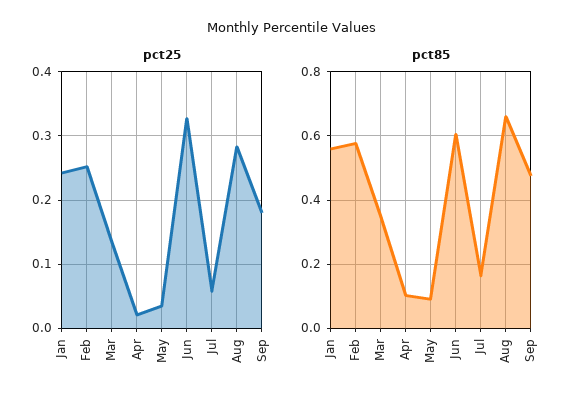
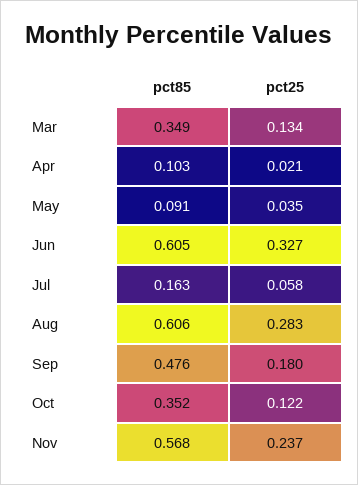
pct25, Jan: 0.24 -> none
pct25, Feb: 0.25 -> none
pct85, Jan: 0.56 -> none
pct85, Feb: 0.58 -> none
pct85, Aug: 0.66 -> 0.606
pct85, Oct: none -> 0.352
pct25, Oct: none -> 0.122
pct85, Nov: none -> 0.568
pct25, Nov: none -> 0.237

